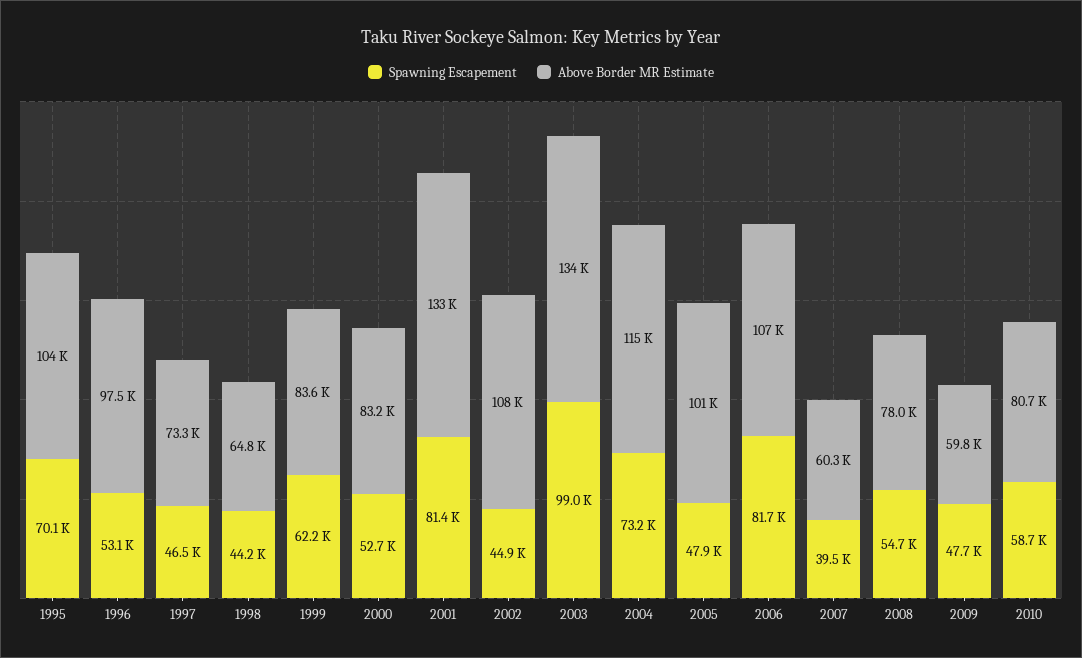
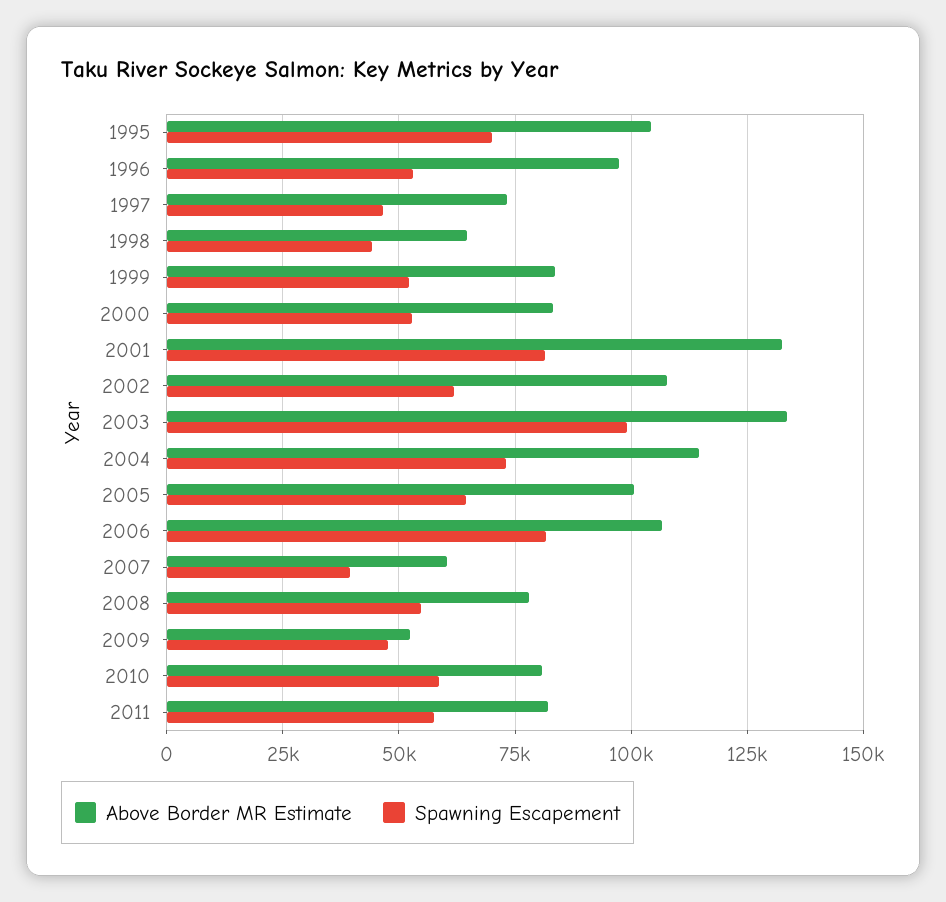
Spawning Escapement, 1999: 62200 -> 52500
Spawning Escapement, 2002: 44900 -> 62500
Spawning Escapement, 2005: 47900 -> 65000
Above Border MR Estimate, 2009: 59800 -> 52500
Above Border MR Estimate, 2011: none -> 82500
Spawning Escapement, 2011: none -> 57500

